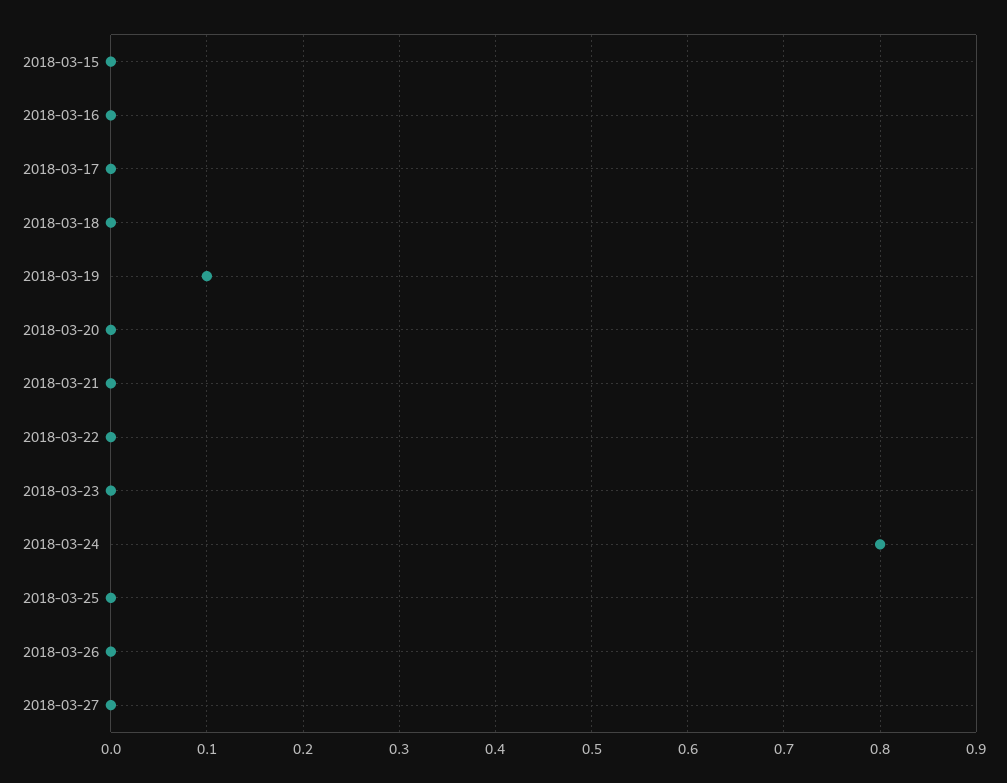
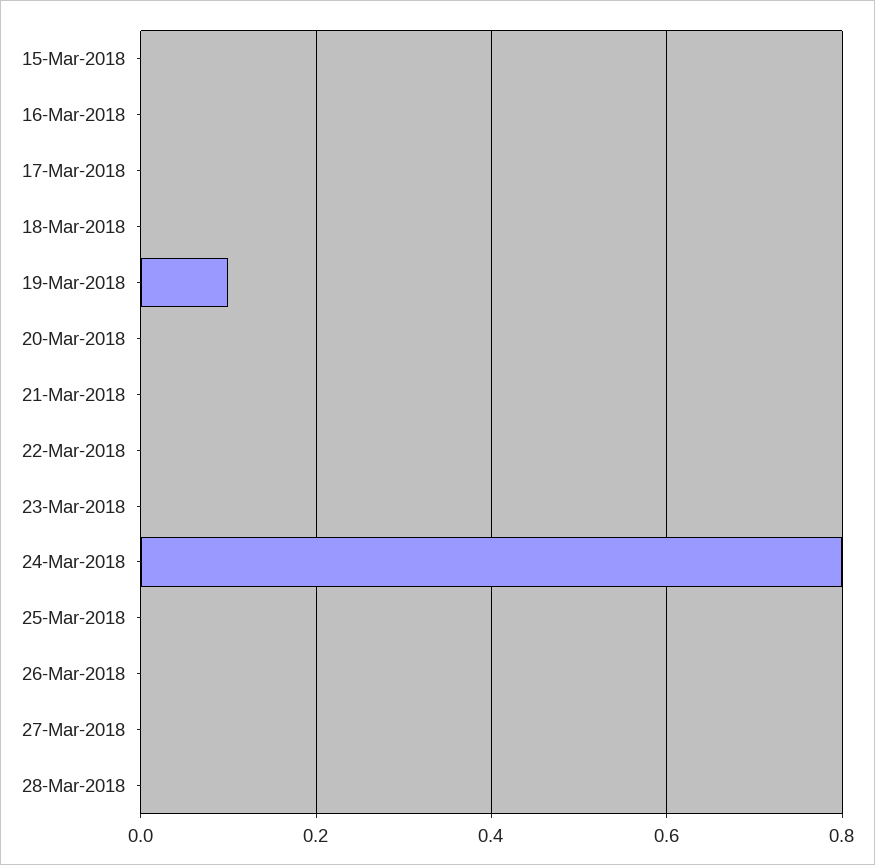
28-Mar-2018: none -> 0

